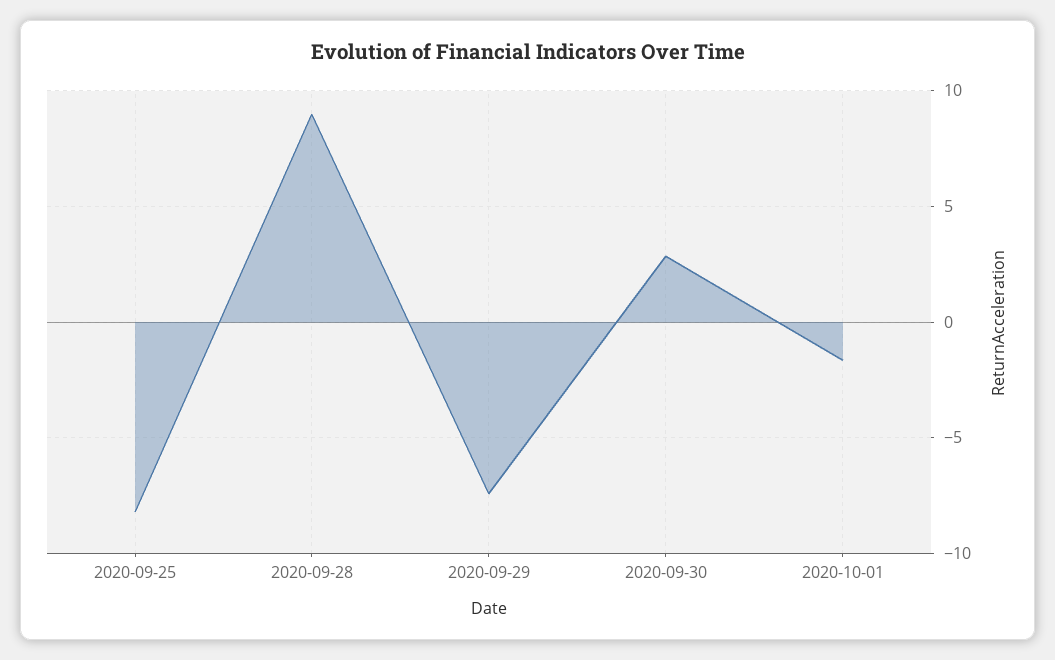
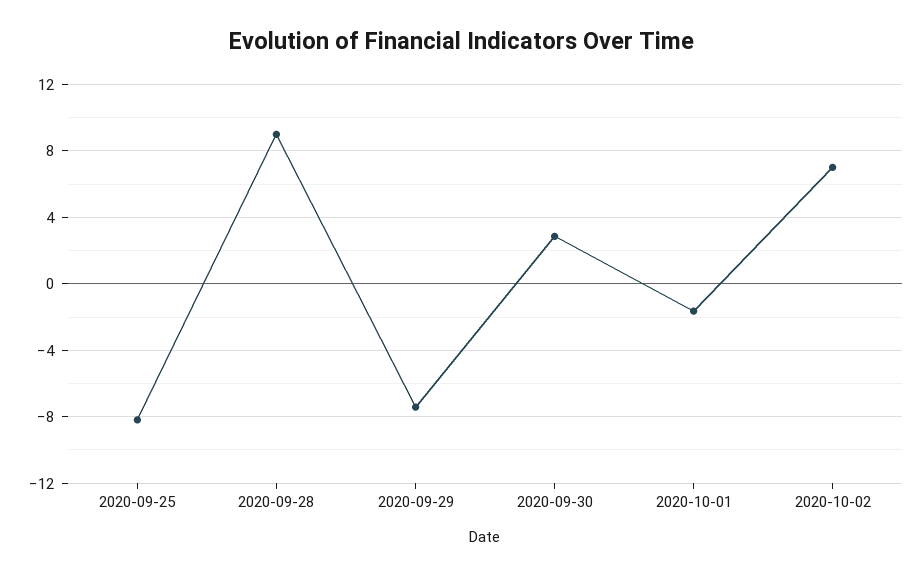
2020-10-02: none -> 7

